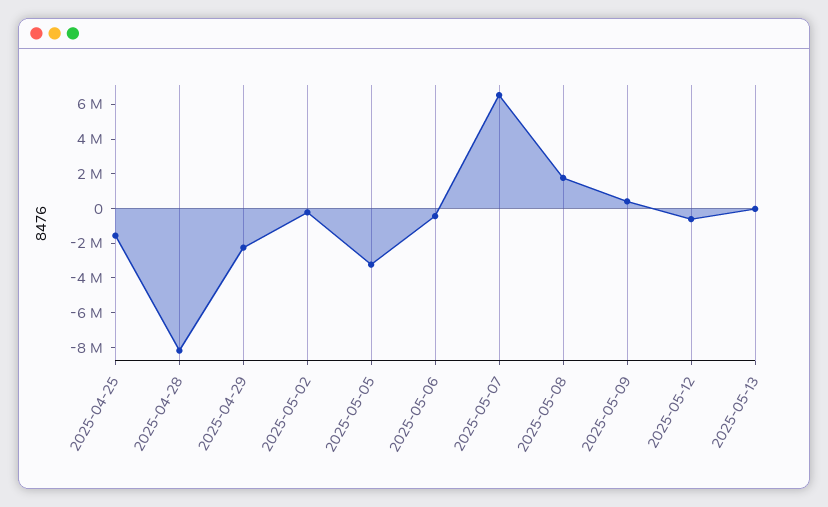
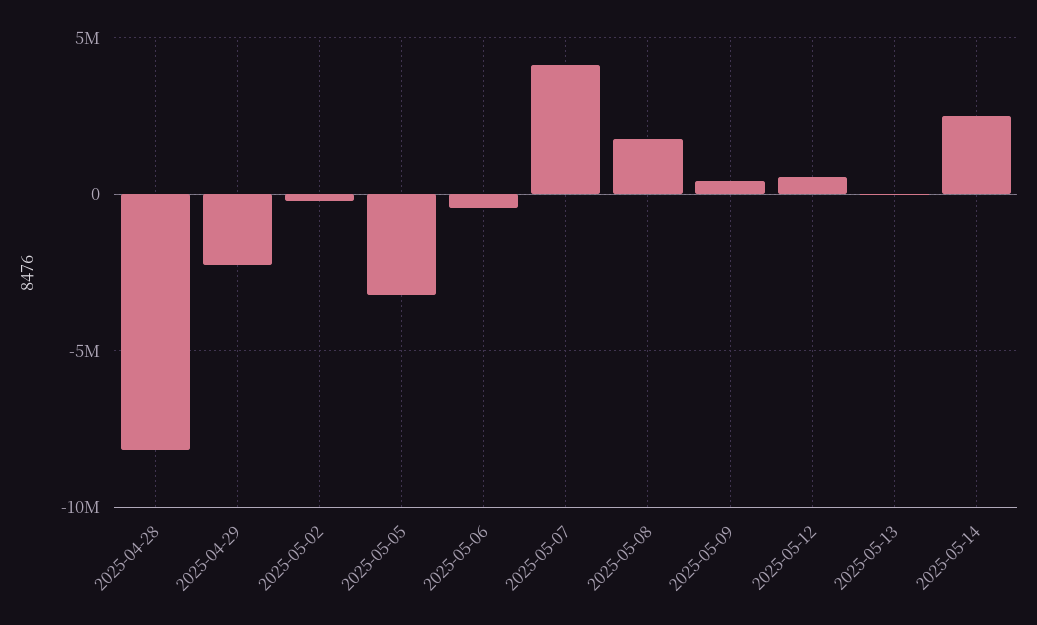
2025-04-25: -1500000 -> none
2025-05-07: 6500000 -> 4000000
2025-05-12: -500000 -> 500000
2025-05-14: none -> 2500000

